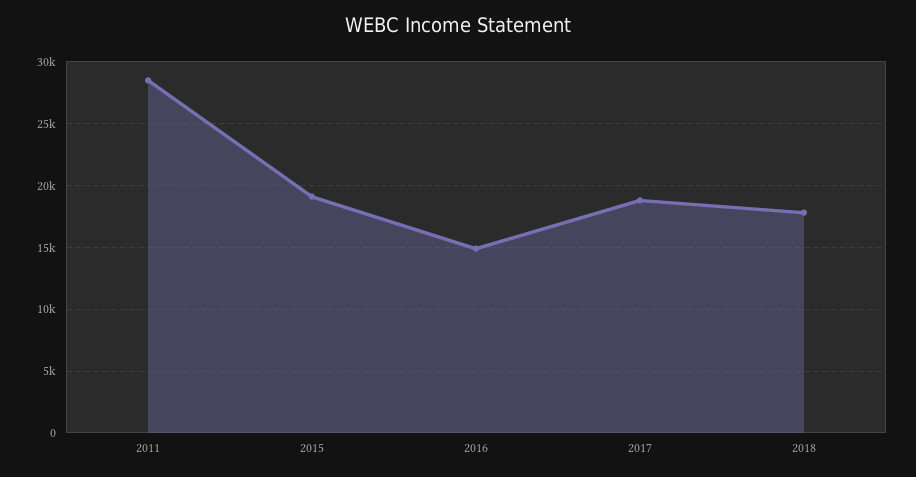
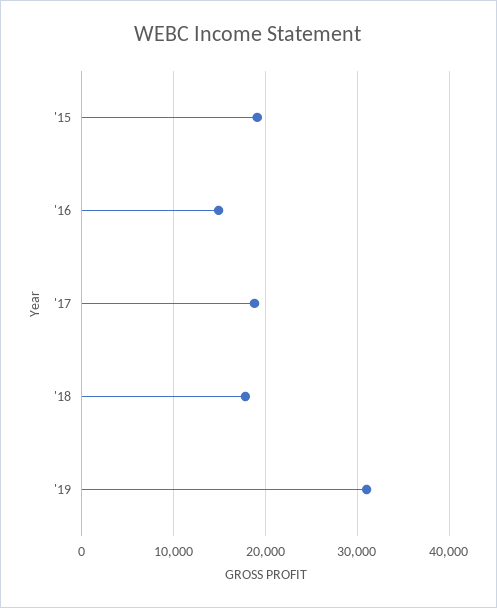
2011: 28500 -> none
'19: none -> 31000

